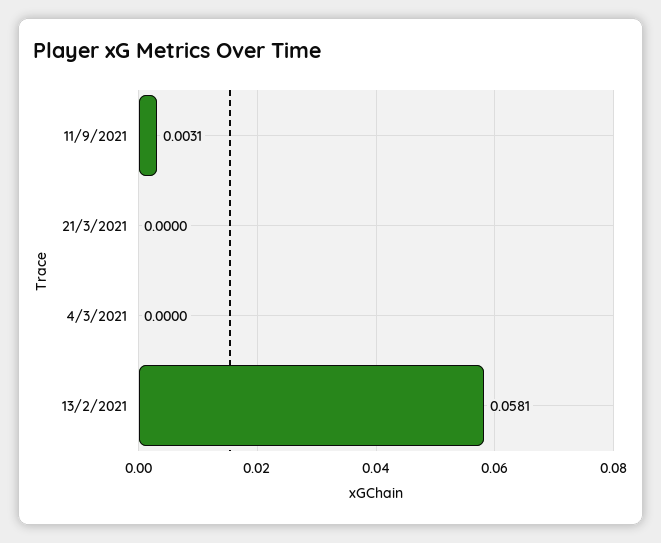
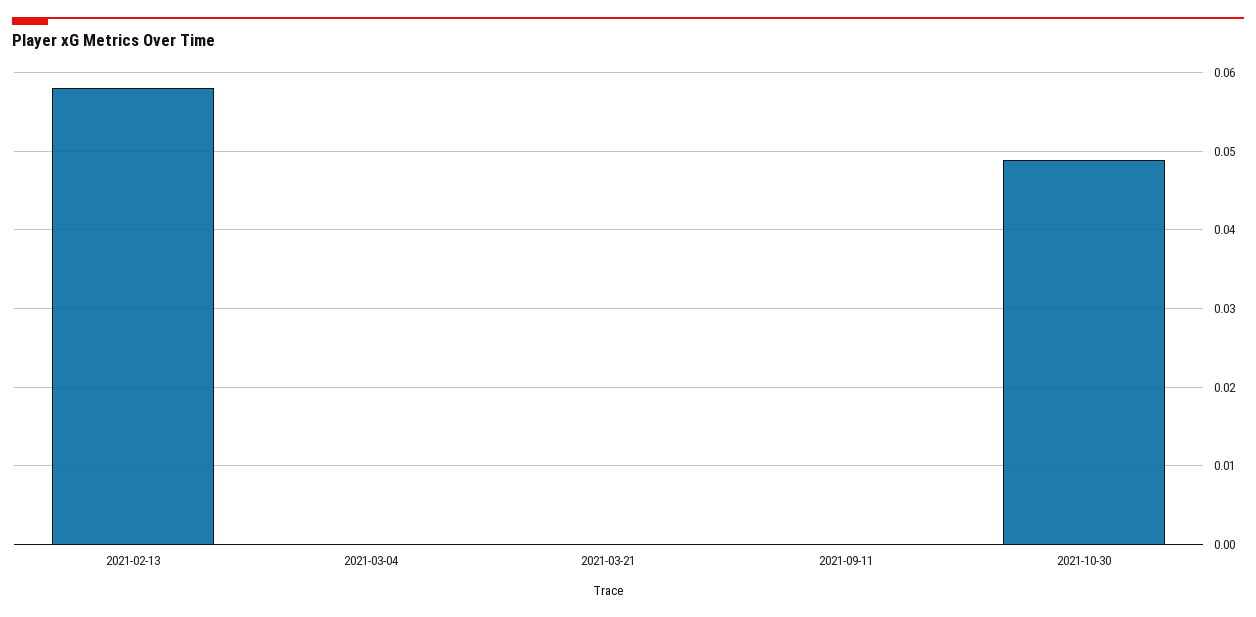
11/9/2021: 0.0031 -> 0
2021-10-30: none -> 0.049

